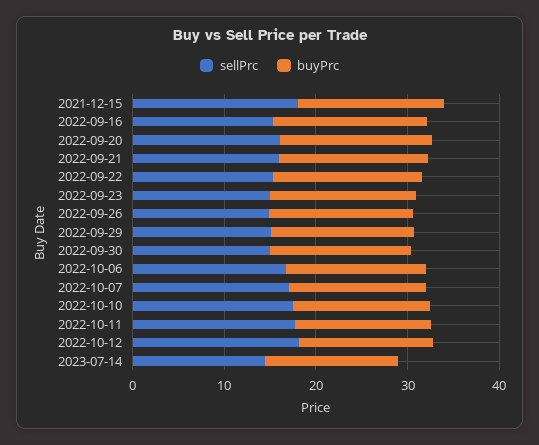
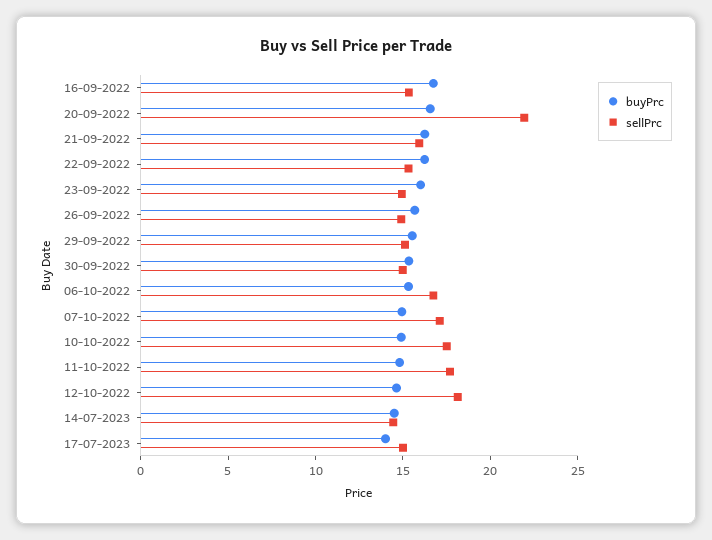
sellPrc, 2021-12-15: 18 -> none
buyPrc, 2021-12-15: 16 -> none
sellPrc, 2022-09-20: 16 -> 22
buyPrc, 17-07-2023: none -> 14
sellPrc, 17-07-2023: none -> 15

